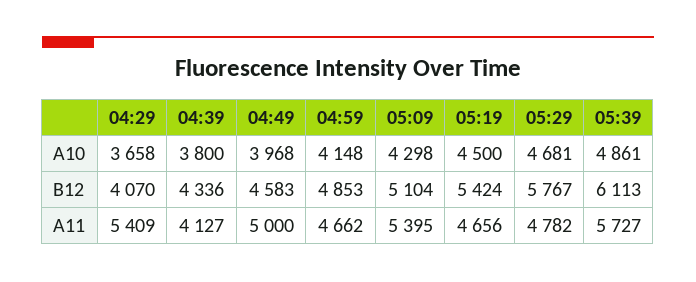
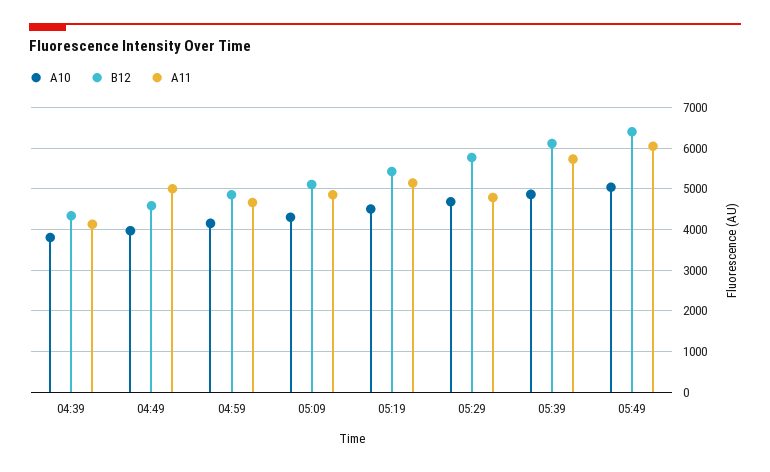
A10, 04:29: 3658 -> none
B12, 04:29: 4070 -> none
A11, 04:29: 5409 -> none
A11, 05:09: 5395 -> 4800
A11, 05:19: 4656 -> 5200
A10, 05:49: none -> 5000
B12, 05:49: none -> 6400
A11, 05:49: none -> 6000

